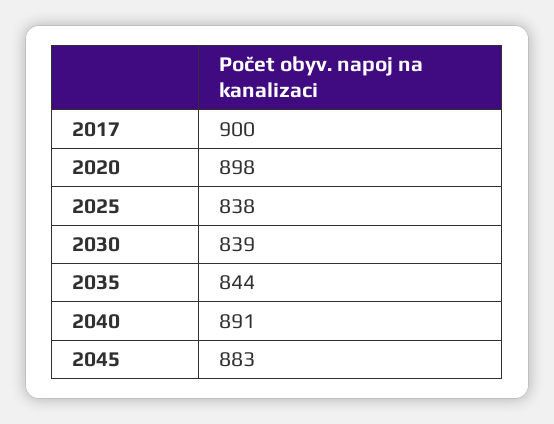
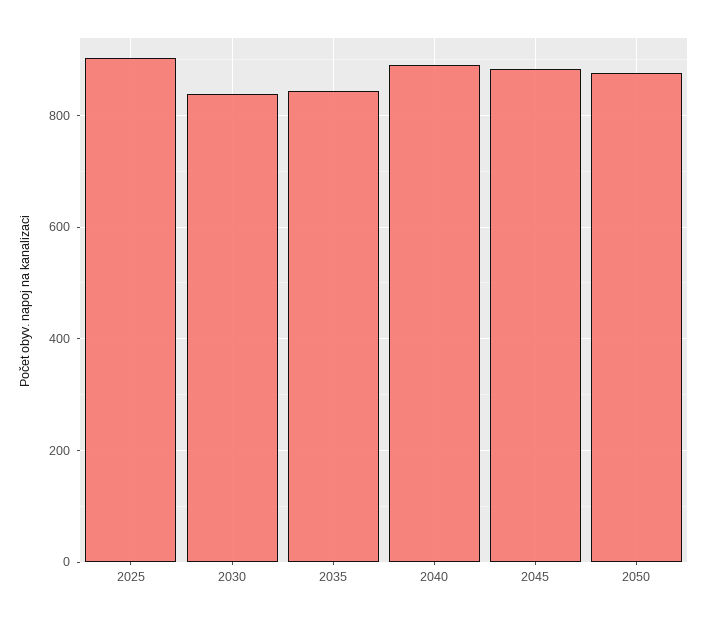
2017: 900 -> none
2020: 898 -> none
2025: 838 -> 900
2050: none -> 880

